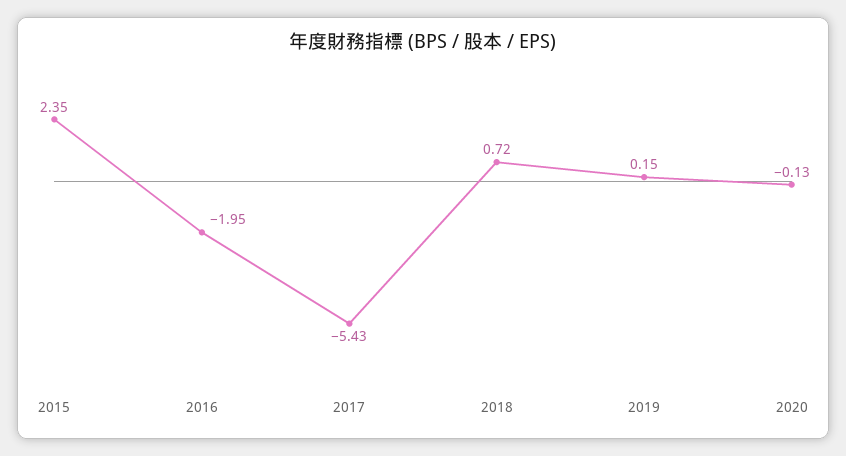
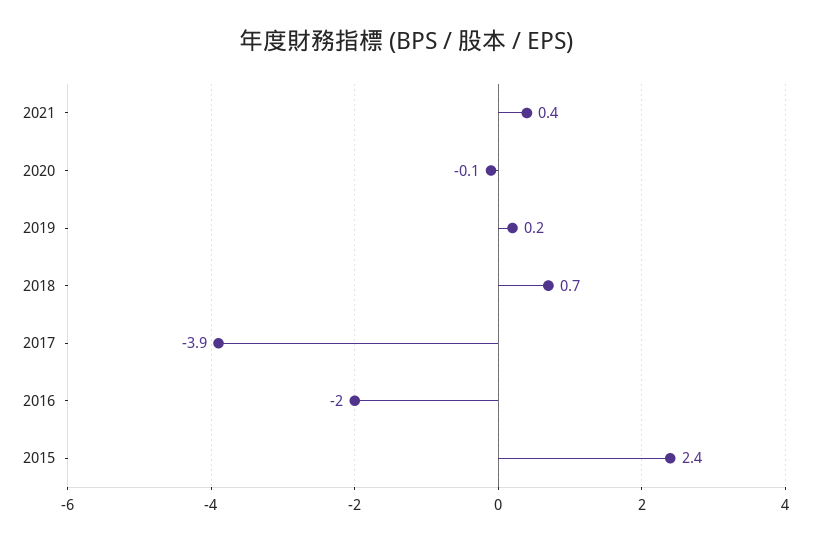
2017: -5.43 -> -3.9
2021: none -> 0.4

